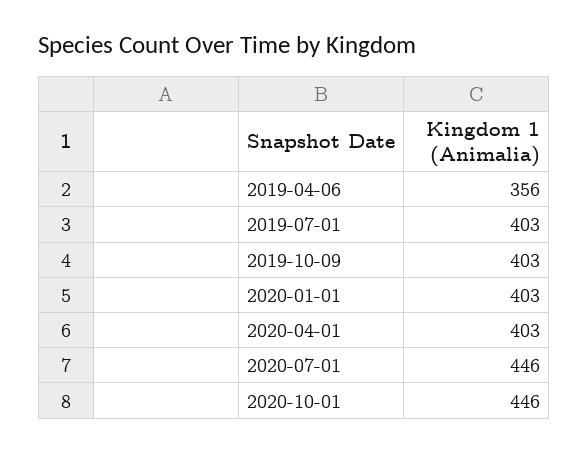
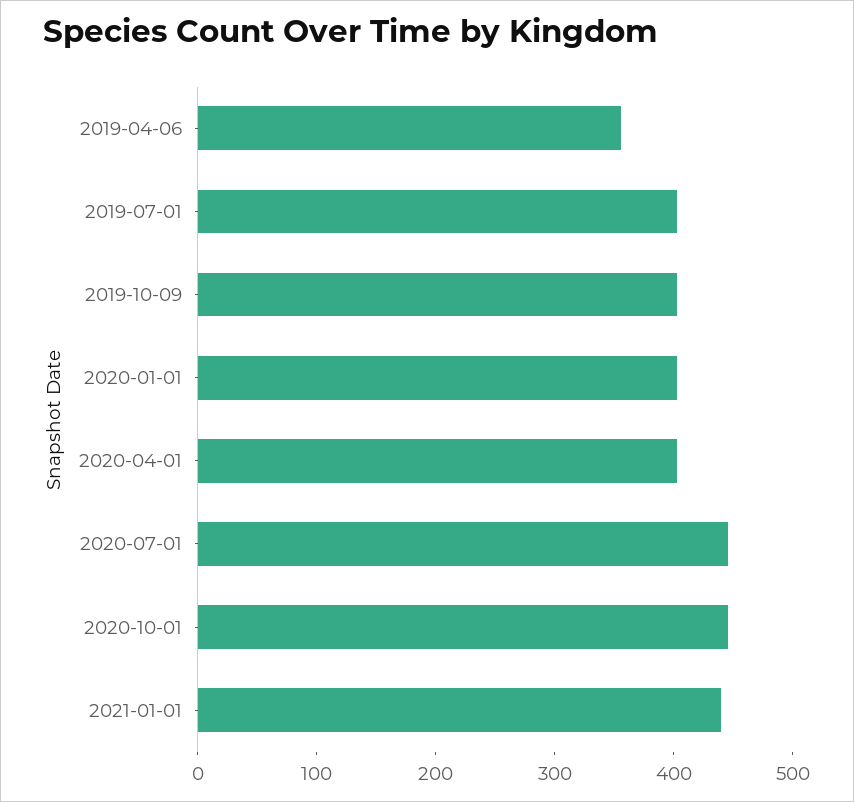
2021-01-01: none -> 440

